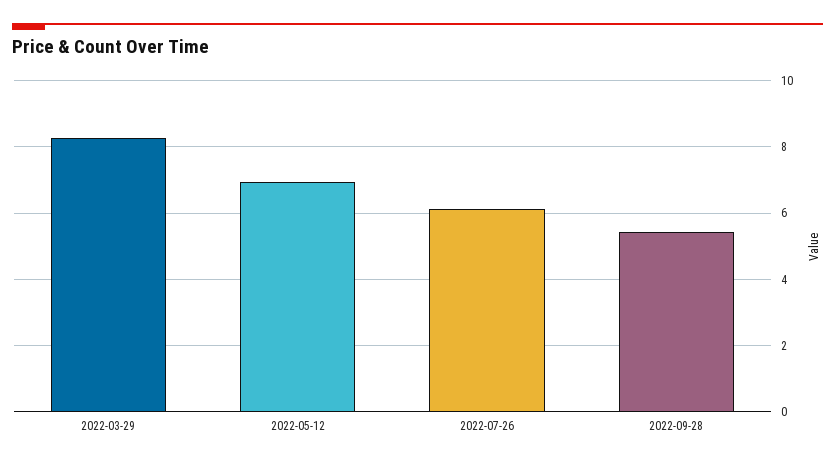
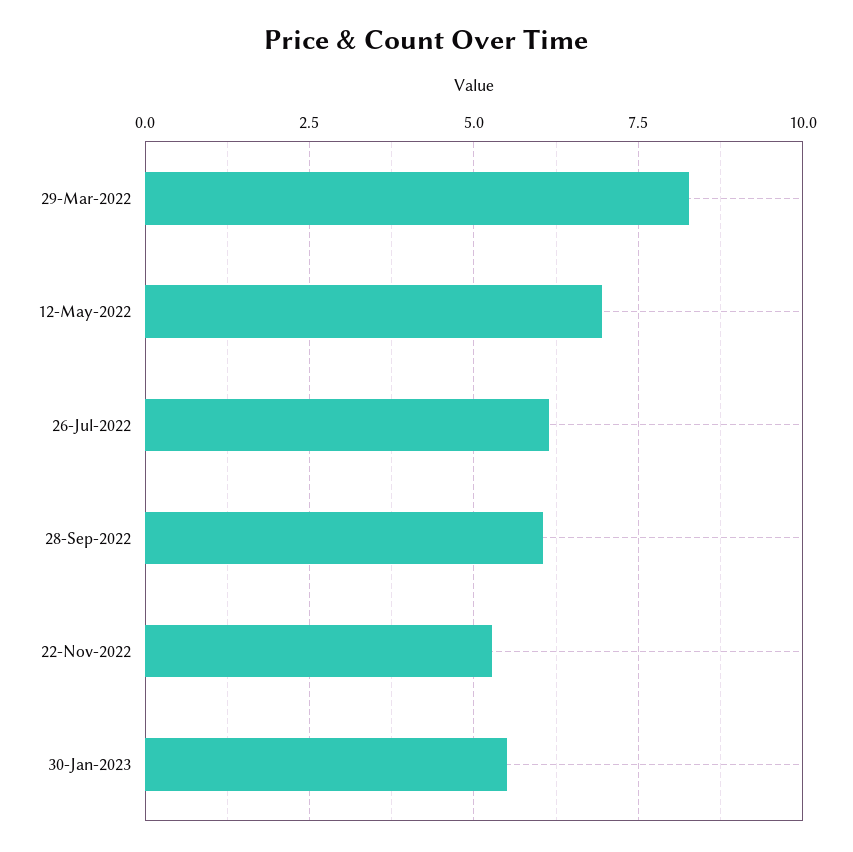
2022-09-28: 5.4 -> 6
22-Nov-2022: none -> 5.25
30-Jan-2023: none -> 5.5

